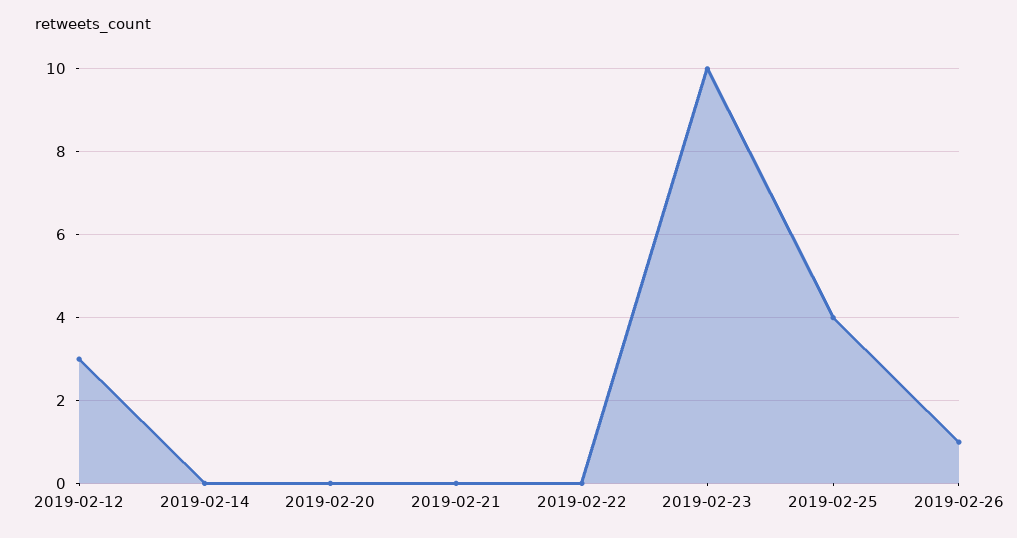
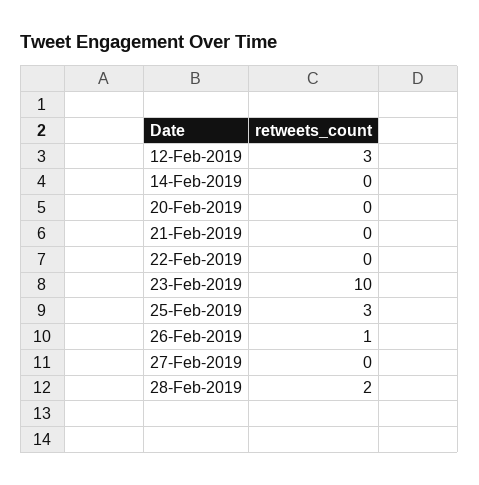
2019-02-25: 4 -> 3
27-Feb-2019: none -> 0
28-Feb-2019: none -> 2

